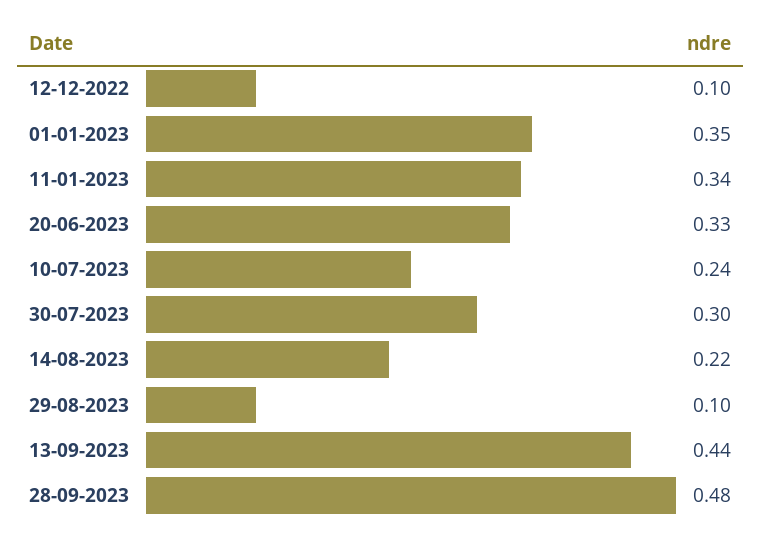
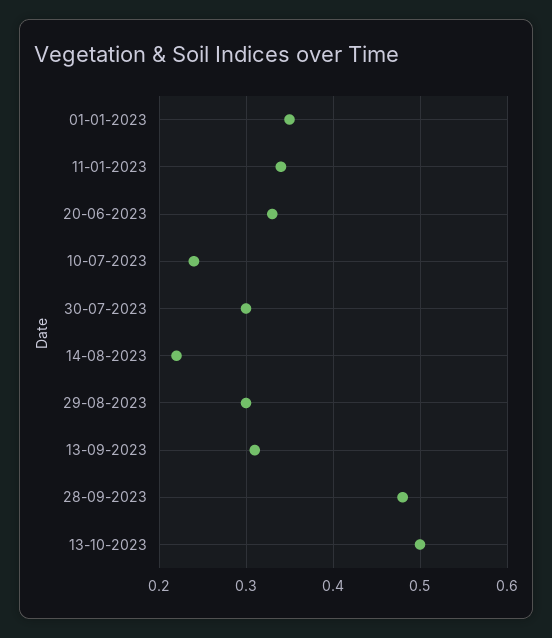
12-12-2022: 0.1 -> none
29-08-2023: 0.1 -> 0.3
13-09-2023: 0.44 -> 0.31
13-10-2023: none -> 0.5

